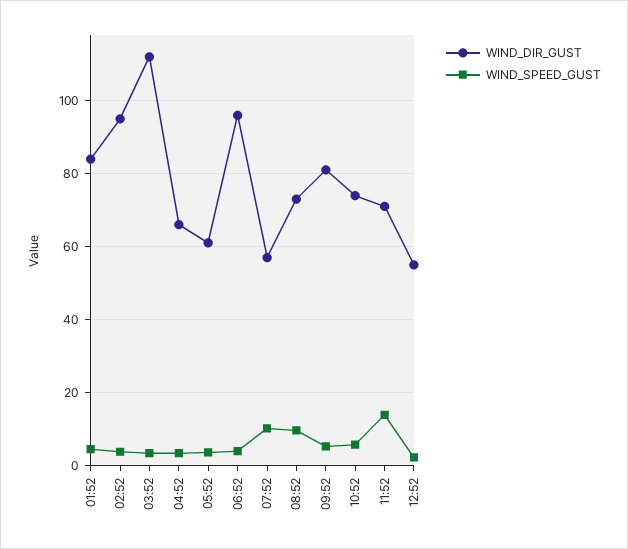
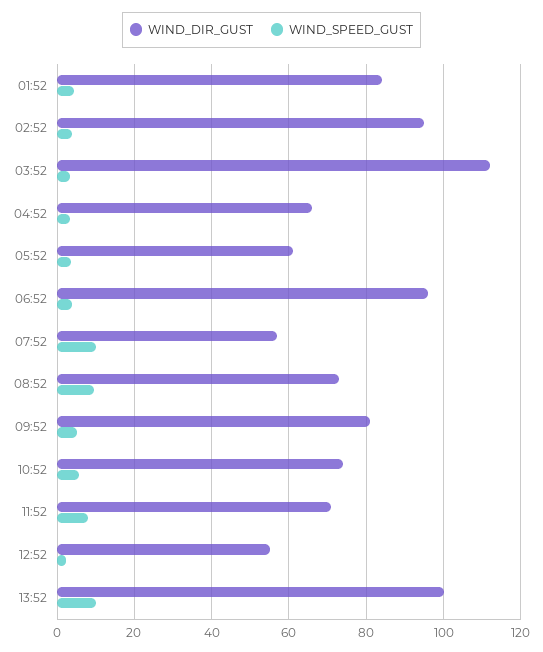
WIND_SPEED_GUST, 11:52: 14 -> 8
WIND_DIR_GUST, 13:52: none -> 100
WIND_SPEED_GUST, 13:52: none -> 10

